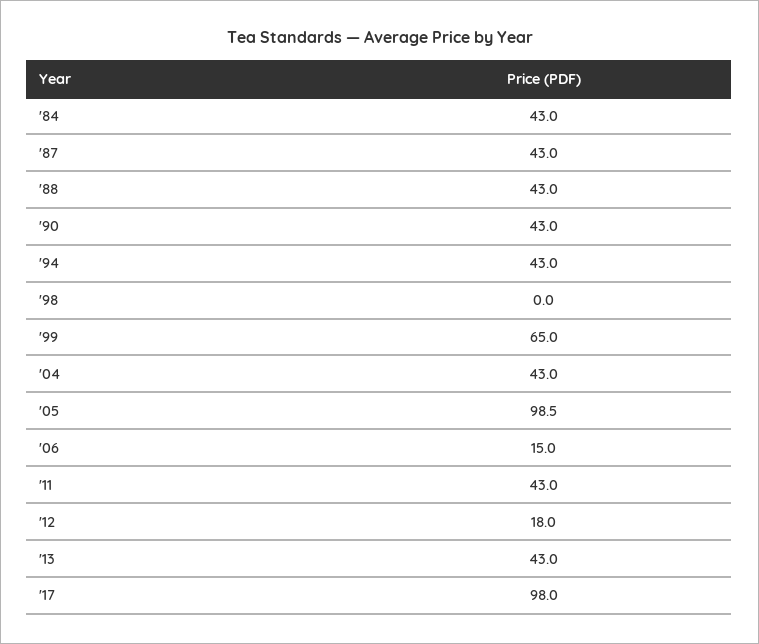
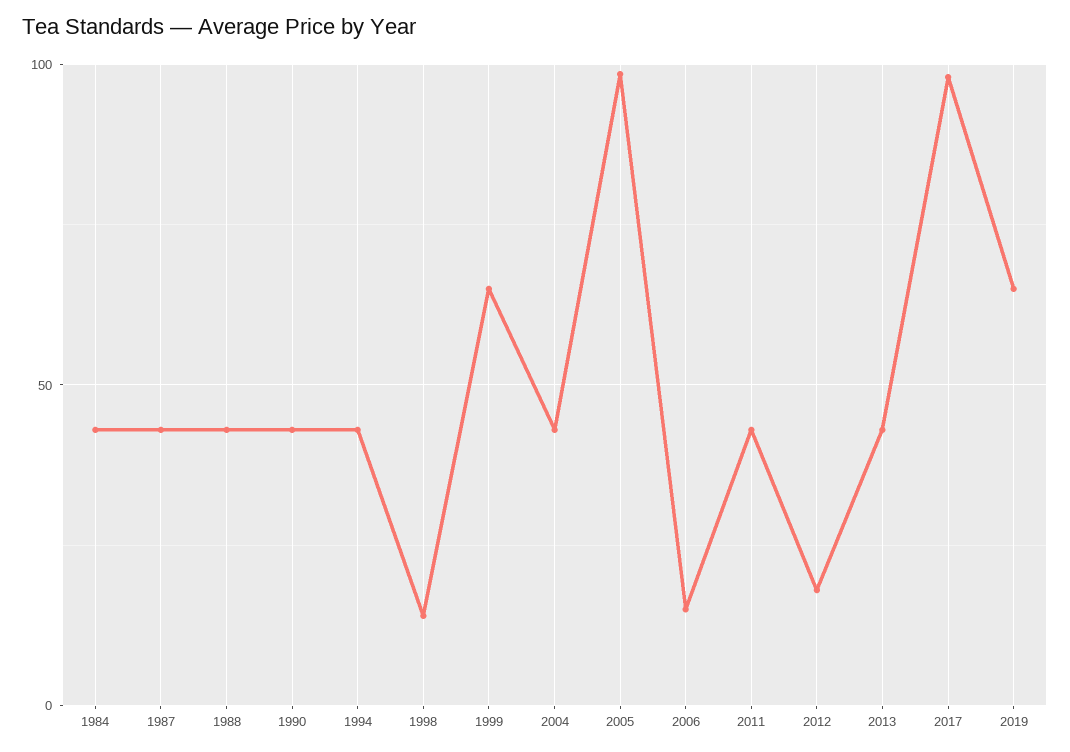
'98: 0 -> 15
2019: none -> 65

